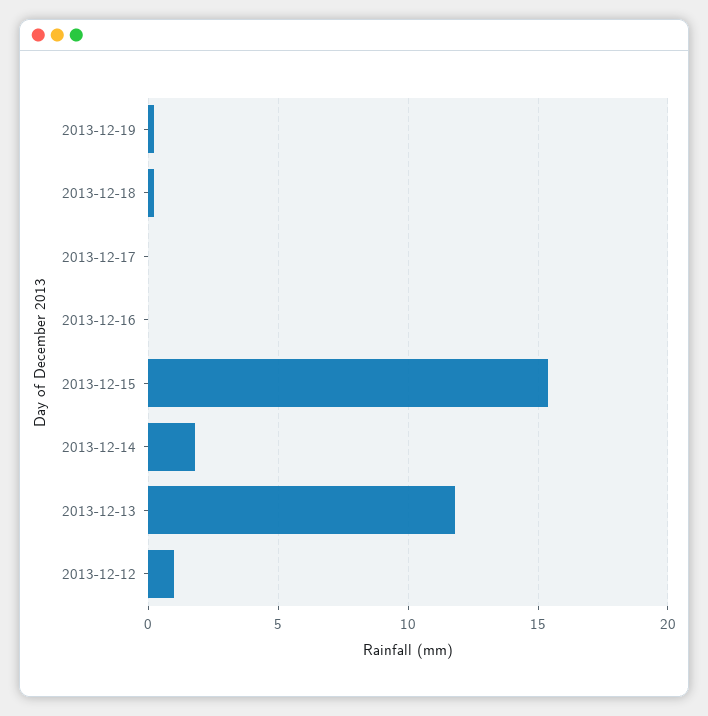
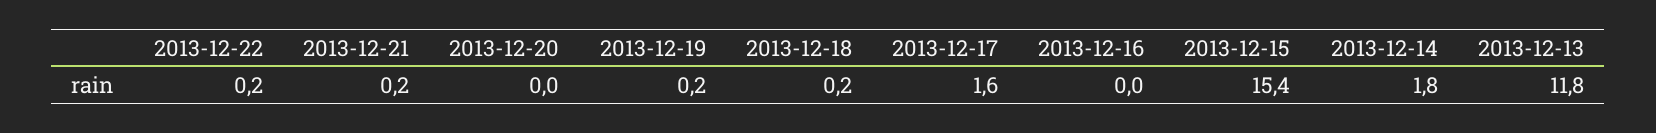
2013-12-17: 0 -> 1.6
2013-12-12: 1 -> none
2013-12-22: none -> 0.2
2013-12-21: none -> 0.2
2013-12-20: none -> 0

